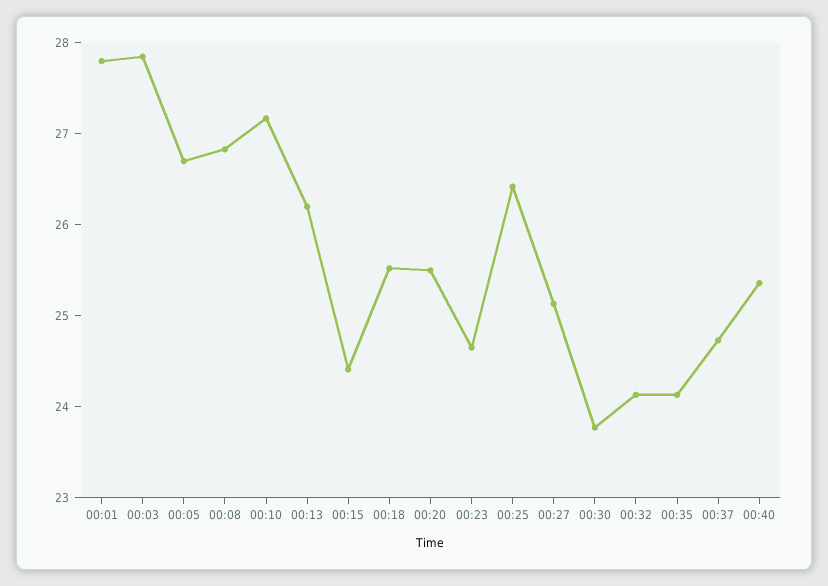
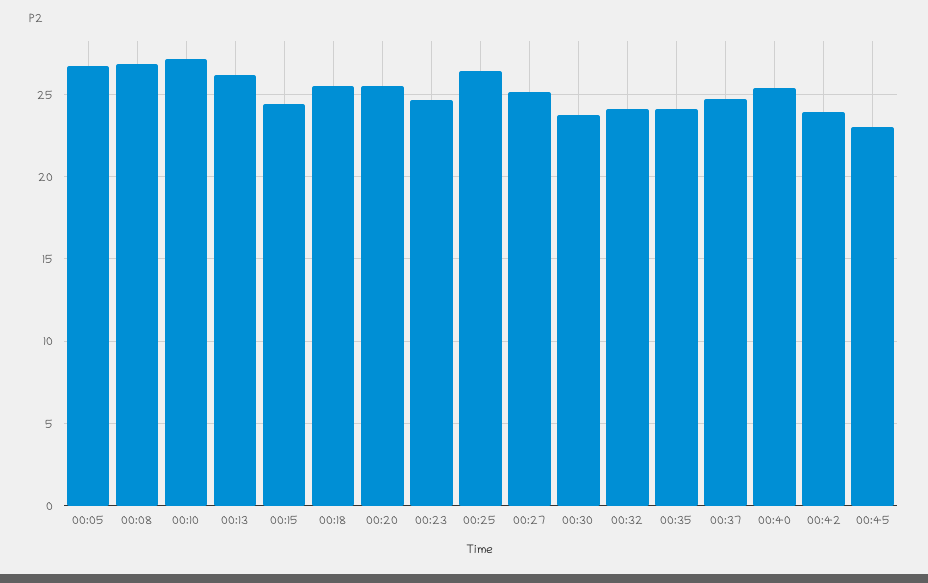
00:01: 27.8 -> none
00:03: 27.8 -> none
00:42: none -> 24
00:45: none -> 23

